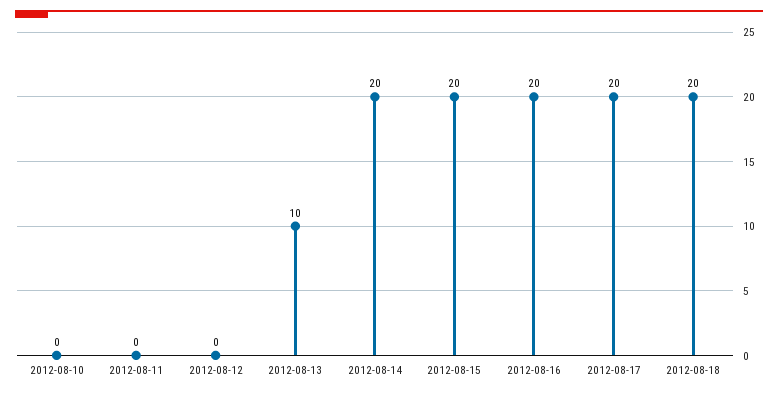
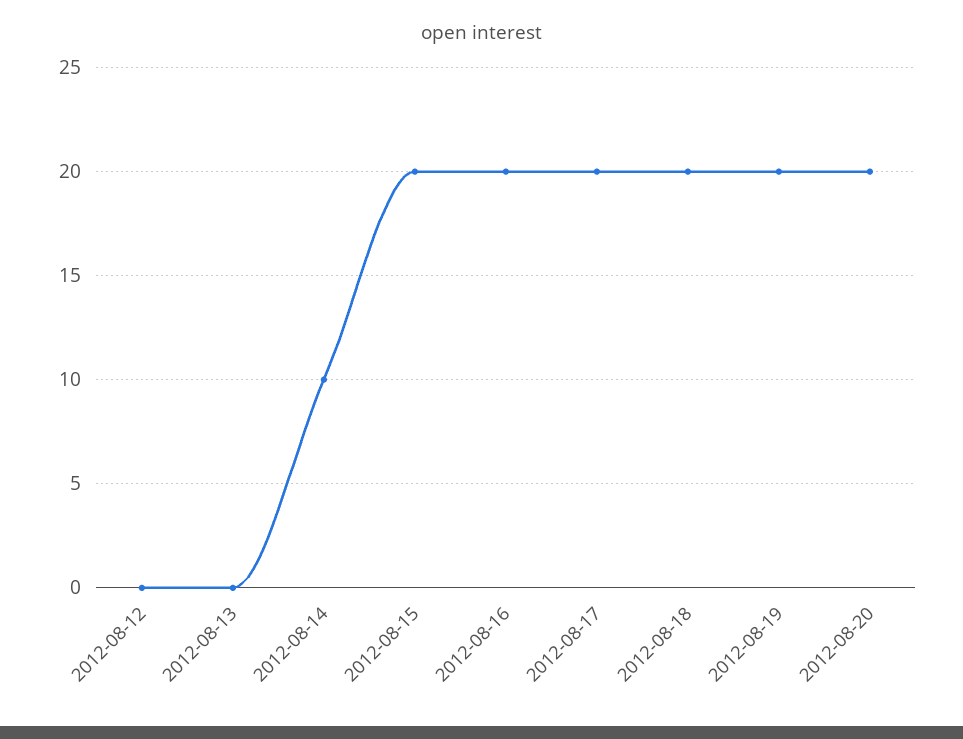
2012-08-10: 0 -> none
2012-08-11: 0 -> none
2012-08-13: 10 -> 0
2012-08-14: 20 -> 10
2012-08-19: none -> 20
2012-08-20: none -> 20

